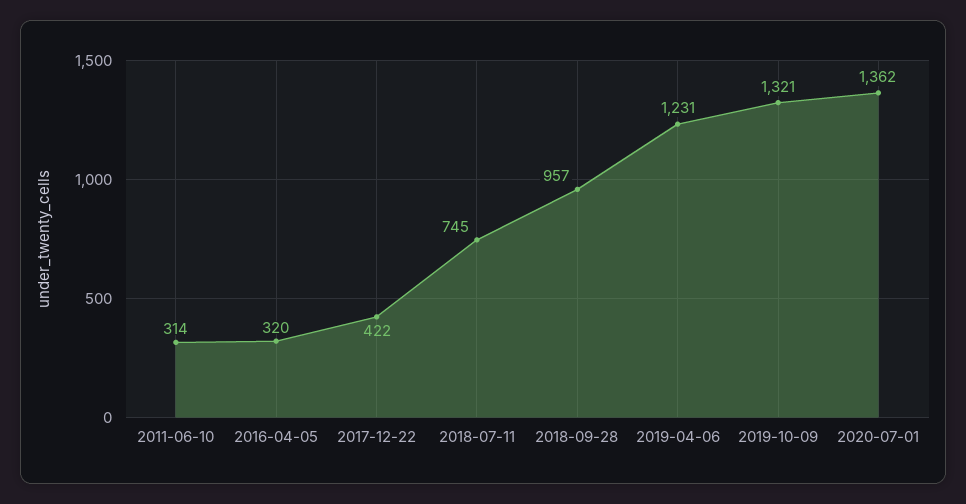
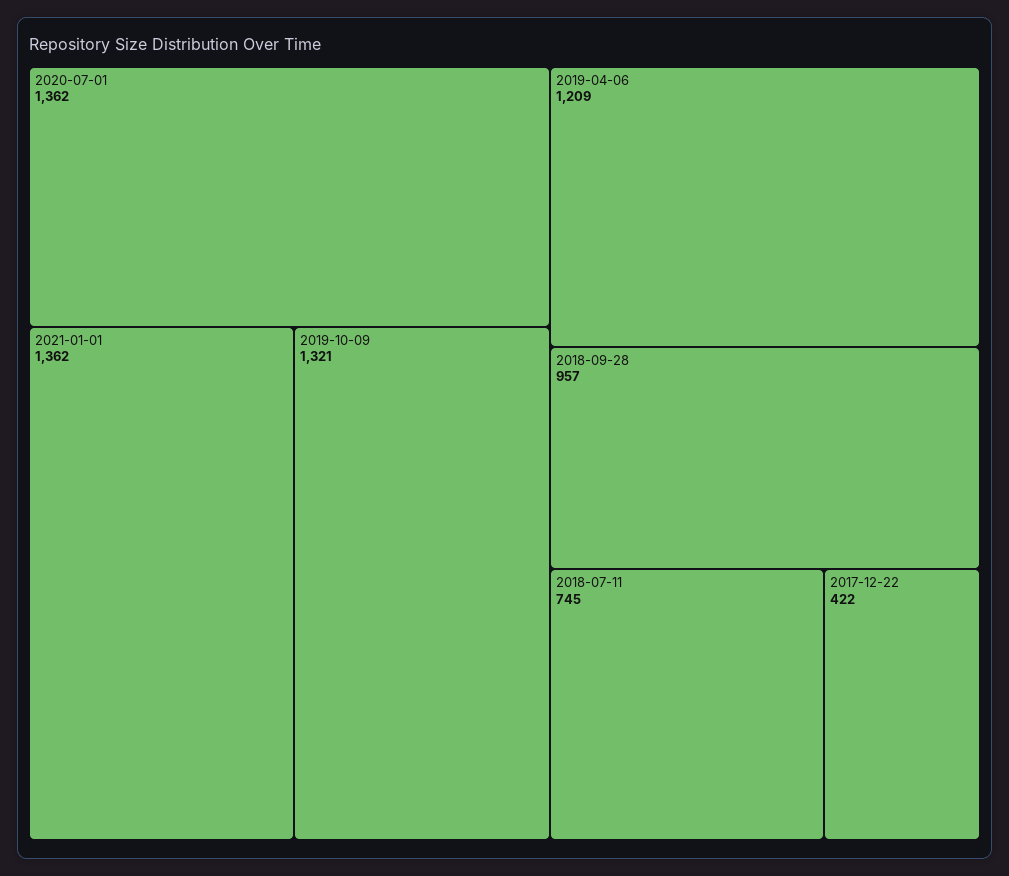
2011-06-10: 314 -> none
2016-04-05: 320 -> none
2019-04-06: 1231 -> 1209
2021-01-01: none -> 1362

